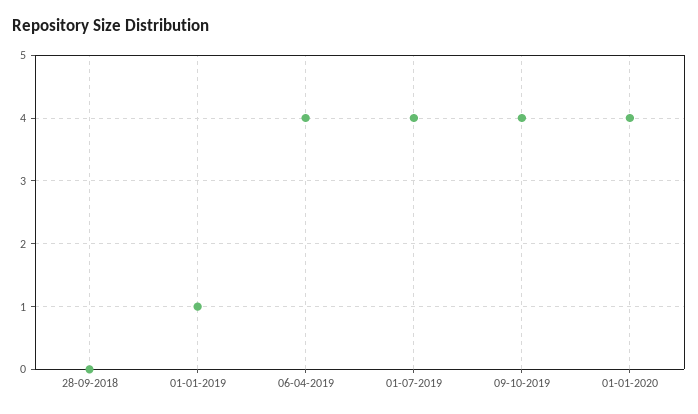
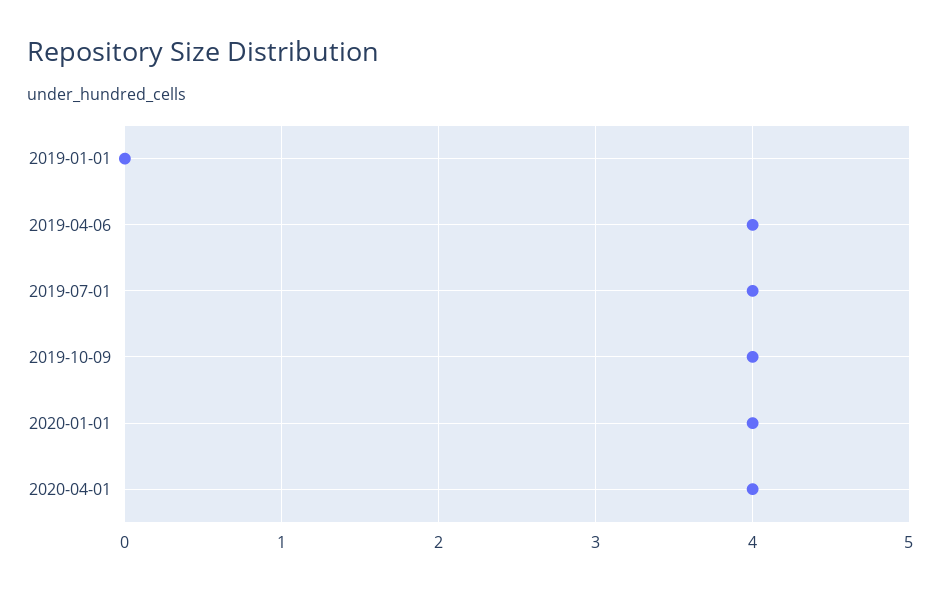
28-09-2018: 0 -> none
01-01-2019: 1 -> 0
2020-04-01: none -> 4

